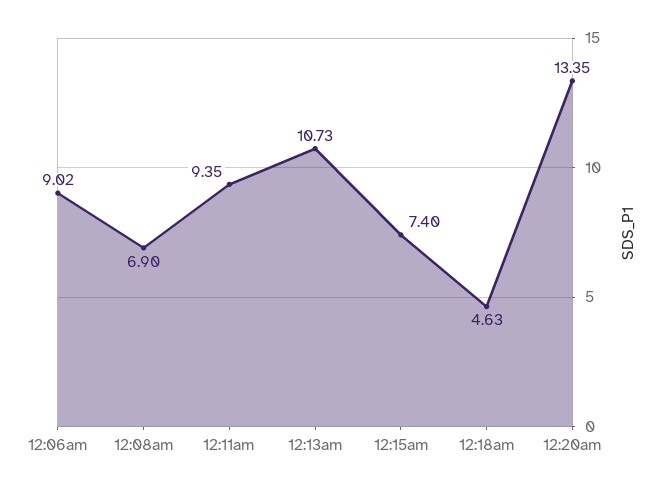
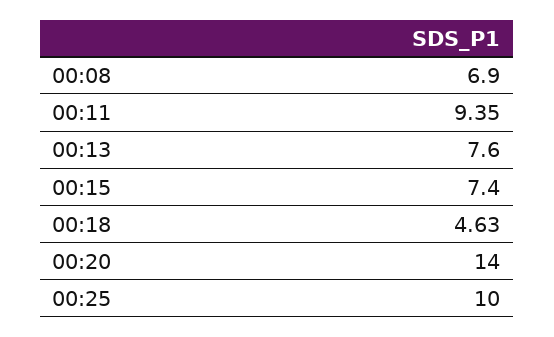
12:06am: 9.02 -> none
12:13am: 10.73 -> 7.6
12:20am: 13.35 -> 14
00:25: none -> 10

